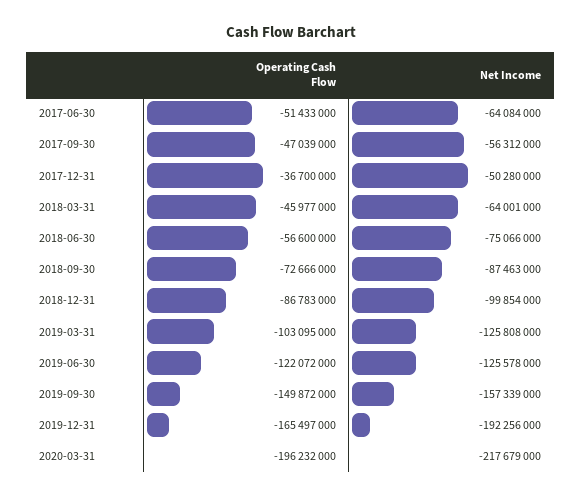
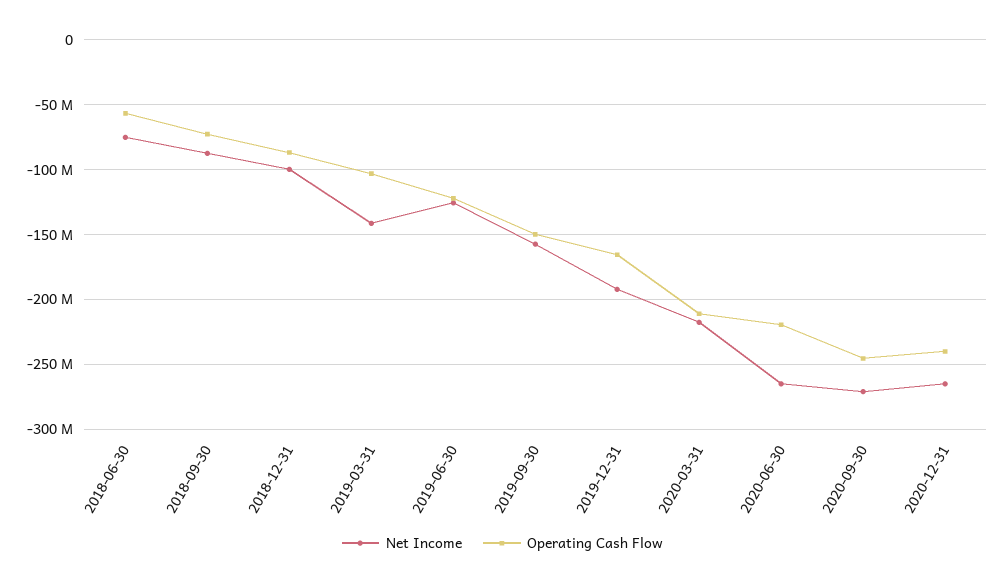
Operating Cash Flow, 2017-06-30: -51433000 -> none
Net Income, 2017-06-30: -64084000 -> none
Operating Cash Flow, 2017-09-30: -47039000 -> none
Net Income, 2017-09-30: -56312000 -> none
Operating Cash Flow, 2017-12-31: -36700000 -> none
Net Income, 2017-12-31: -50280000 -> none
Operating Cash Flow, 2018-03-31: -45977000 -> none
Net Income, 2018-03-31: -64001000 -> none
Net Income, 2019-03-31: -125808000 -> -140000000
Operating Cash Flow, 2020-03-31: -196232000 -> -210000000
Net Income, 2020-06-30: none -> -265000000
Operating Cash Flow, 2020-06-30: none -> -220000000
Net Income, 2020-09-30: none -> -270000000
Operating Cash Flow, 2020-09-30: none -> -245000000
Net Income, 2020-12-31: none -> -265000000
Operating Cash Flow, 2020-12-31: none -> -240000000

